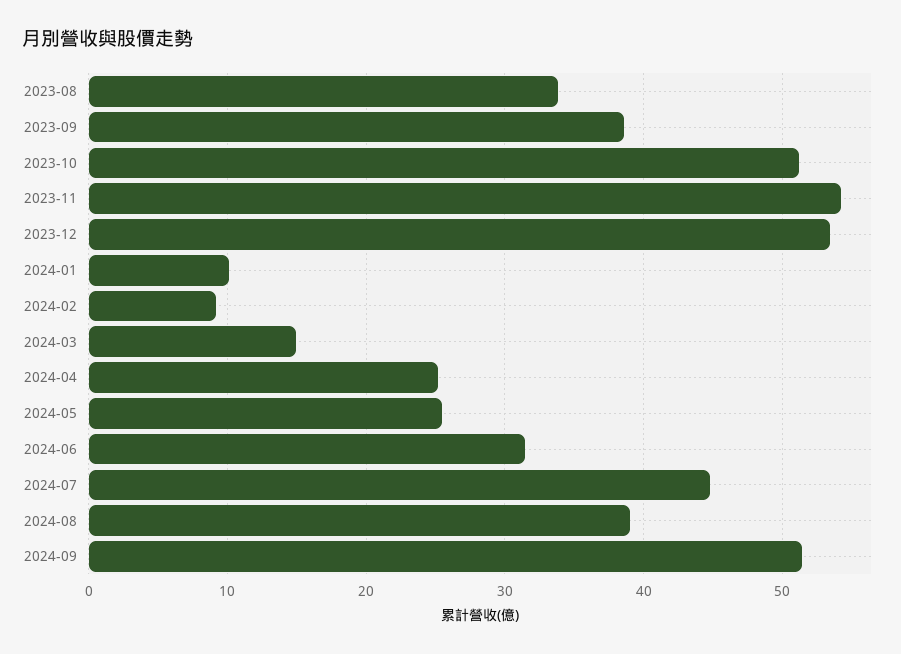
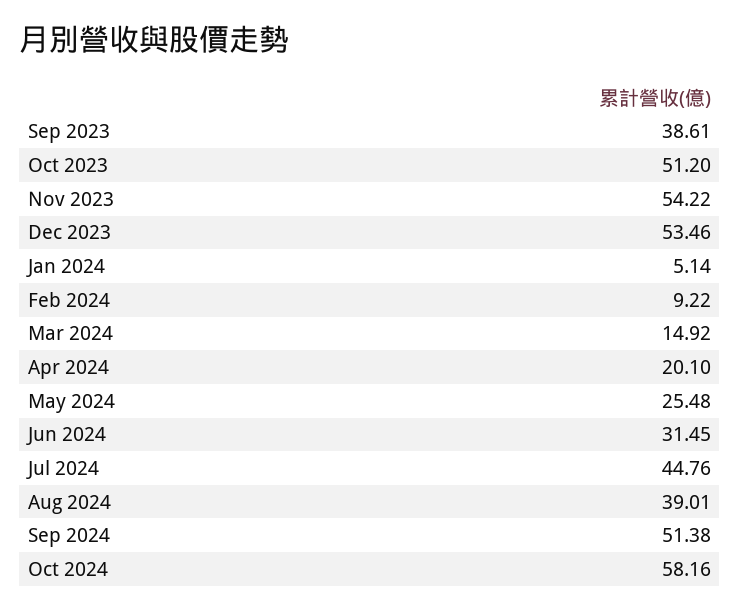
2023-08: 34 -> none
2024-01: 10 -> 5.14
2024-04: 25 -> 20.1
Oct 2024: none -> 58.16

